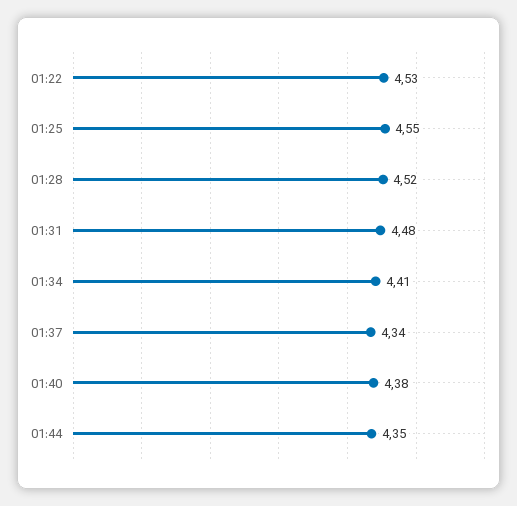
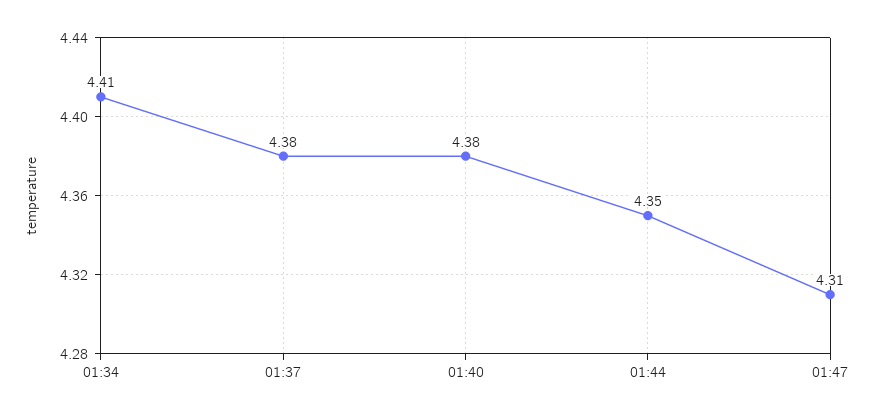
01:22: 4.53 -> none
01:25: 4.55 -> none
01:28: 4.52 -> none
01:31: 4.48 -> none
01:37: 4.34 -> 4.38
01:47: none -> 4.31

